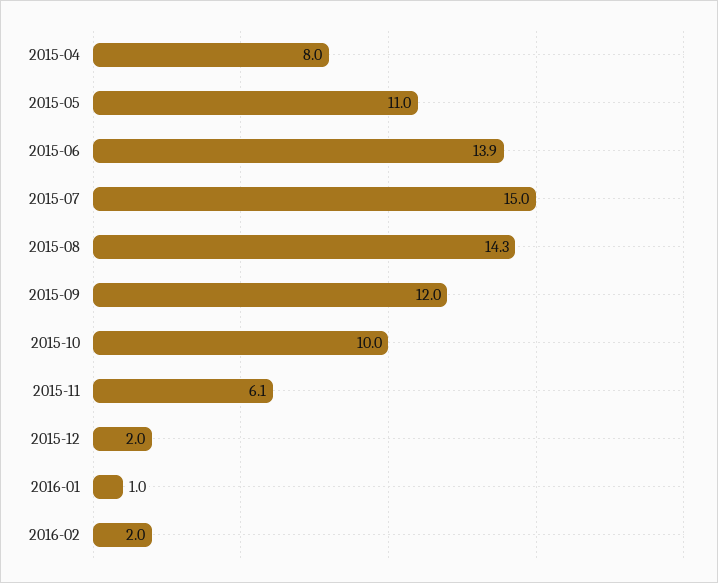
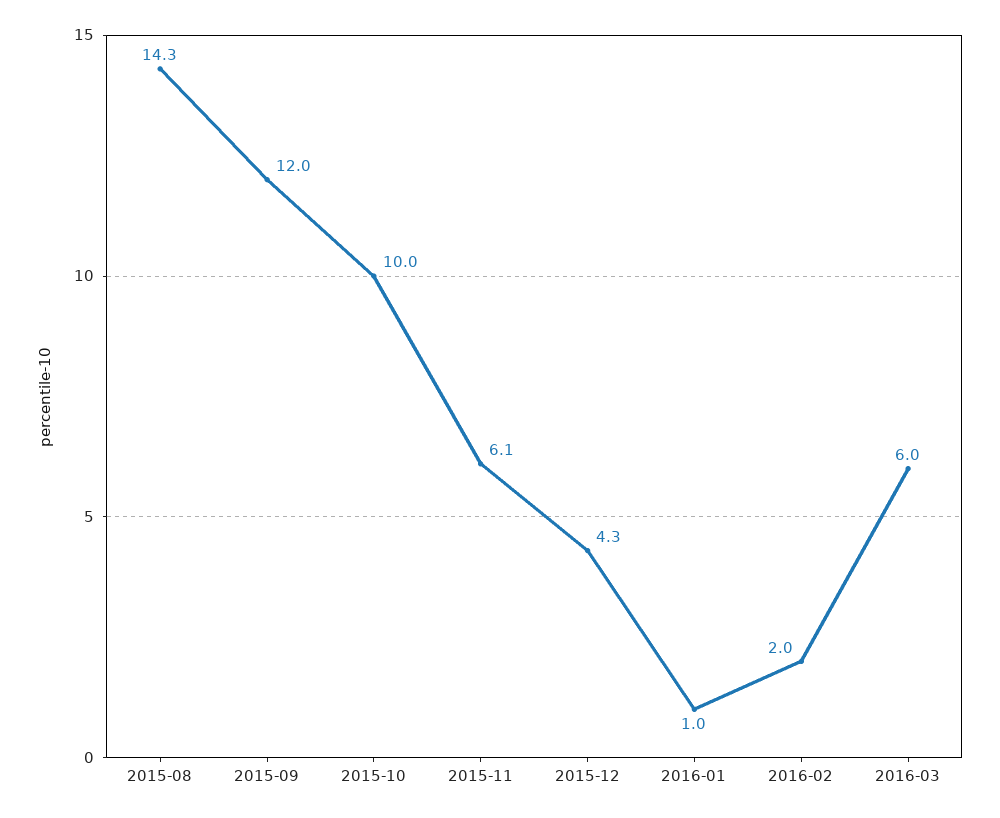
2015-04: 8 -> none
2015-05: 11 -> none
2015-06: 13.9 -> none
2015-07: 15 -> none
2015-12: 2 -> 4.3
2016-03: none -> 6

